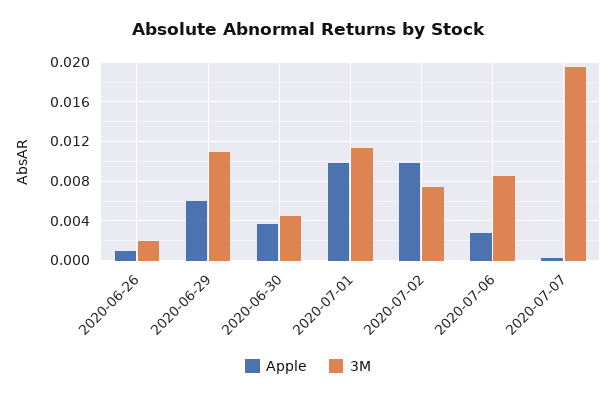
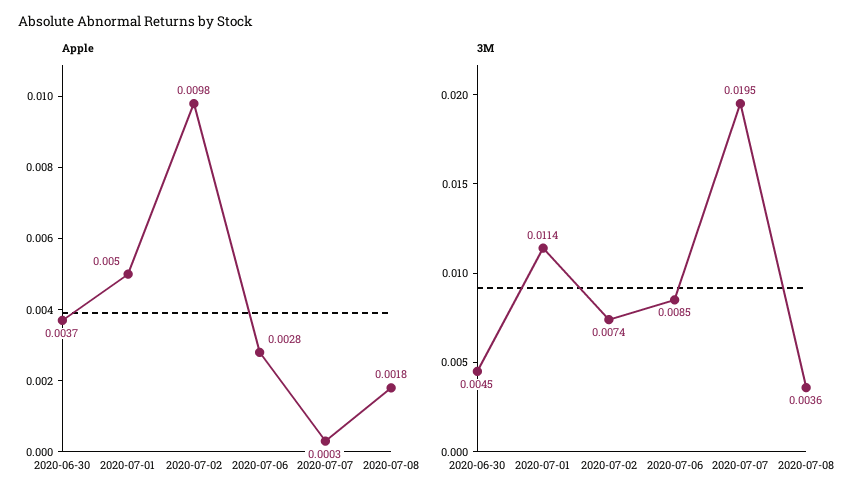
Apple, 2020-06-26: 0.001 -> none
3M, 2020-06-26: 0.002 -> none
Apple, 2020-06-29: 0.006 -> none
3M, 2020-06-29: 0.011 -> none
Apple, 2020-07-01: 0.01 -> 0.005
Apple, 2020-07-08: none -> 0.0018
3M, 2020-07-08: none -> 0.0036

